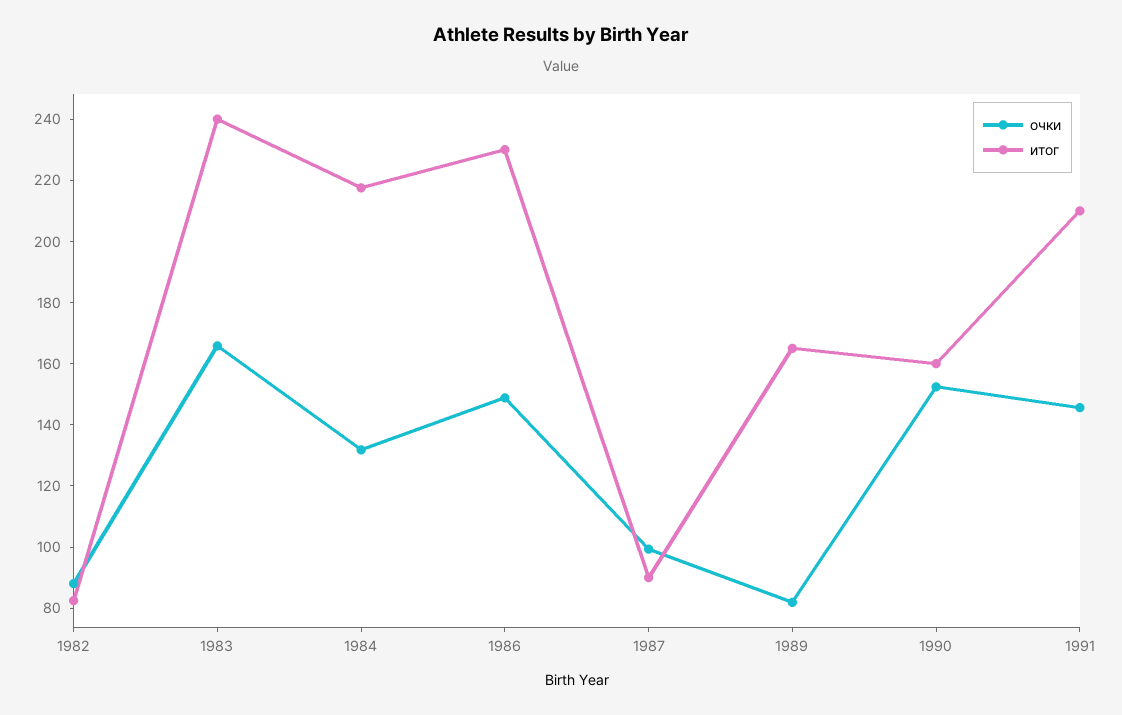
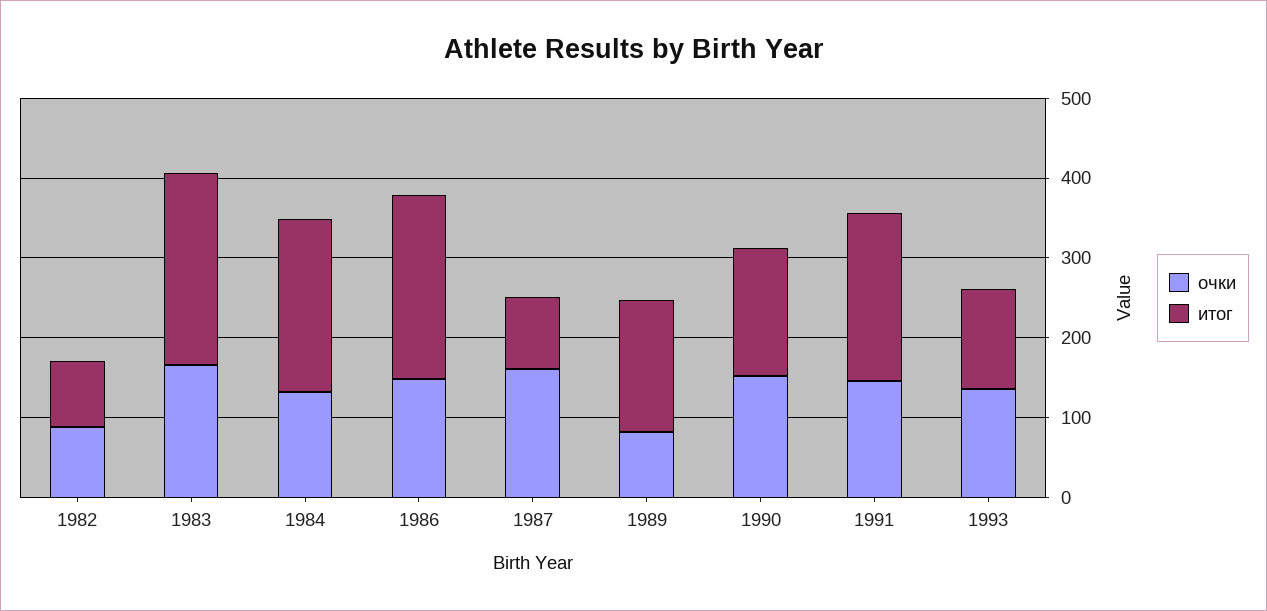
очки, 1987: 100 -> 160
очки, 1993: none -> 140
итог, 1993: none -> 120

